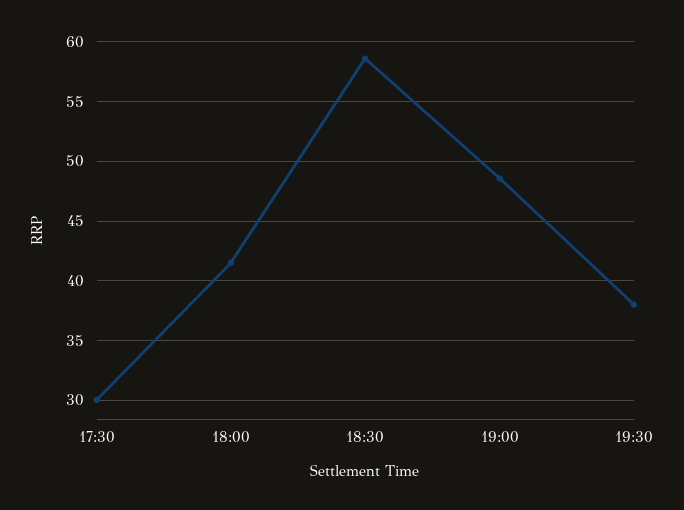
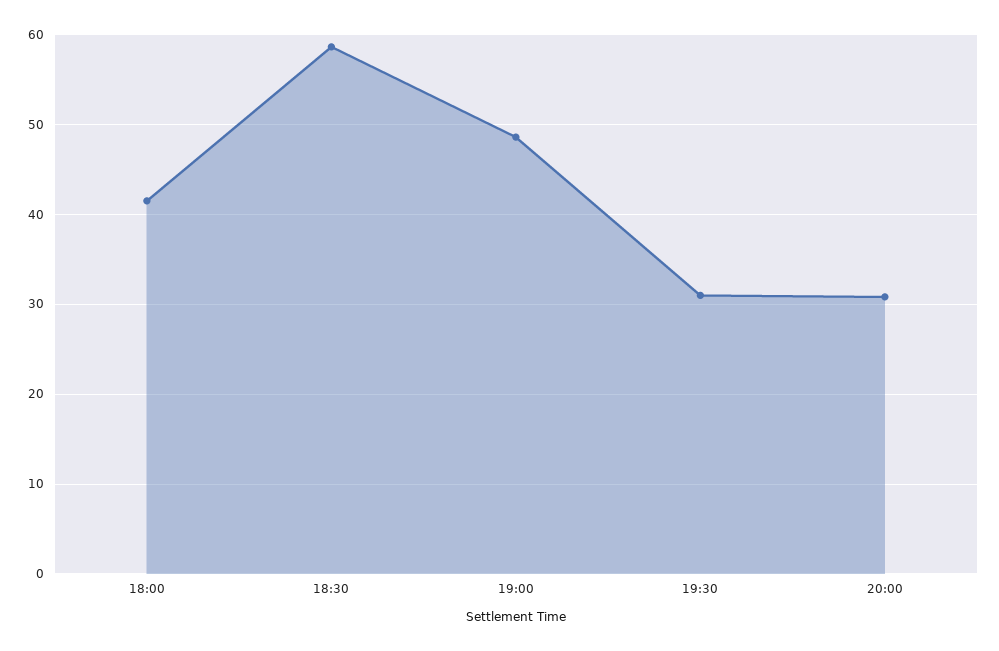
17:30: 30 -> none
19:30: 38 -> 31
20:00: none -> 31

